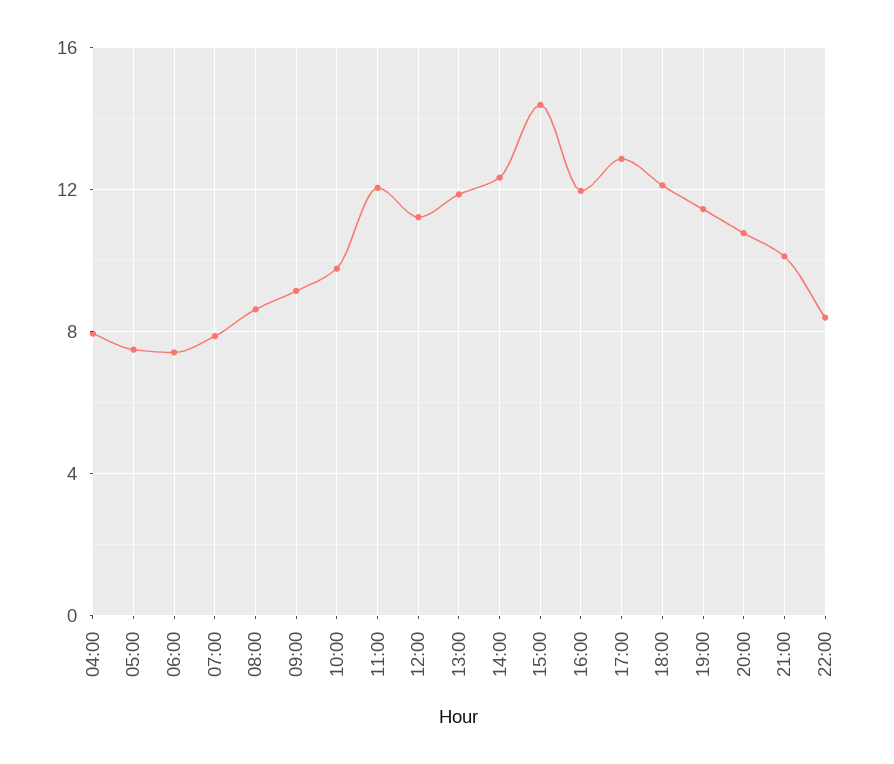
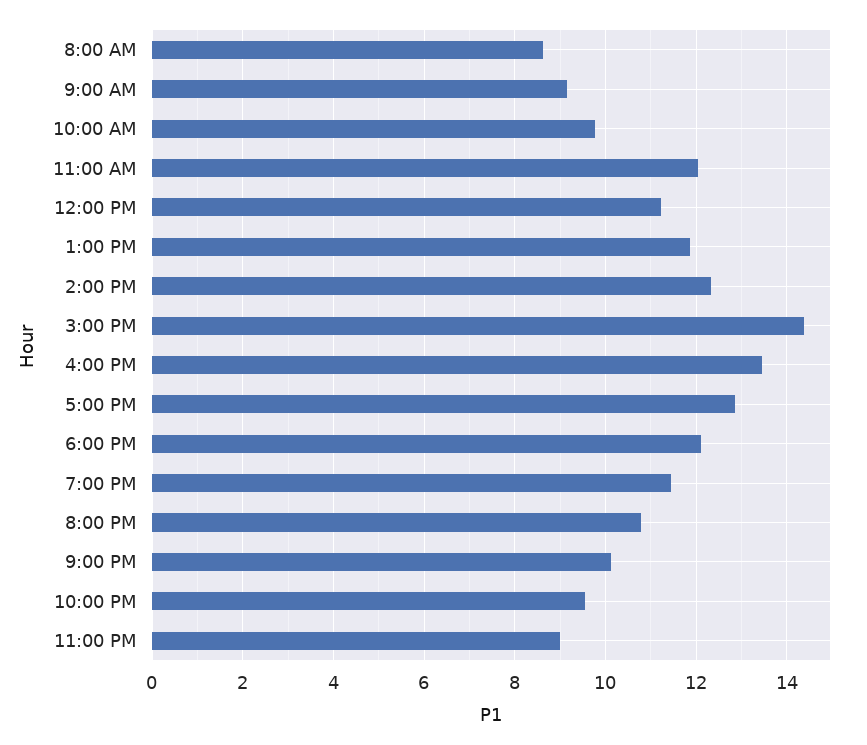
04:00: 8 -> none
05:00: 7.5 -> none
06:00: 7.5 -> none
07:00: 8 -> none
16:00: 12 -> 13.4
22:00: 8.5 -> 9.6
11:00 PM: none -> 9

